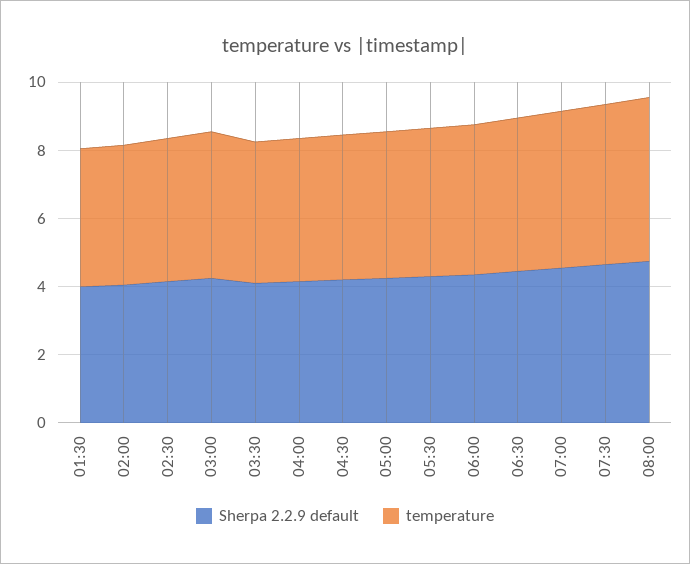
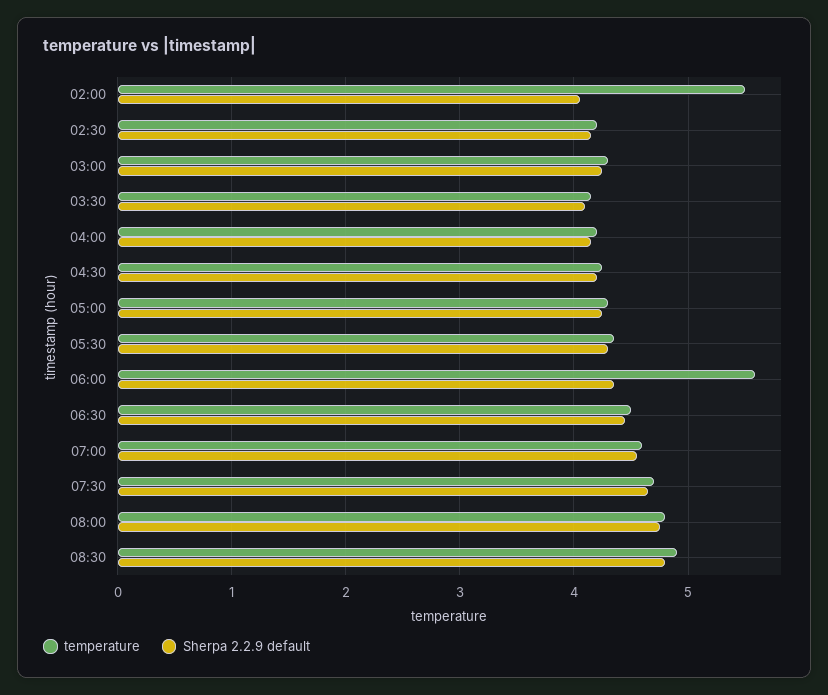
Sherpa 2.2.9 default, 01:30: 4 -> none
temperature, 01:30: 4 -> none
temperature, 02:00: 4 -> 5.5
temperature, 06:00: 4.5 -> 5.6
temperature, 08:30: none -> 4.9
Sherpa 2.2.9 default, 08:30: none -> 4.8

